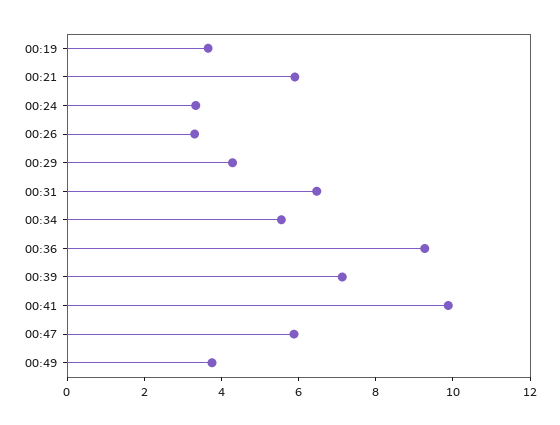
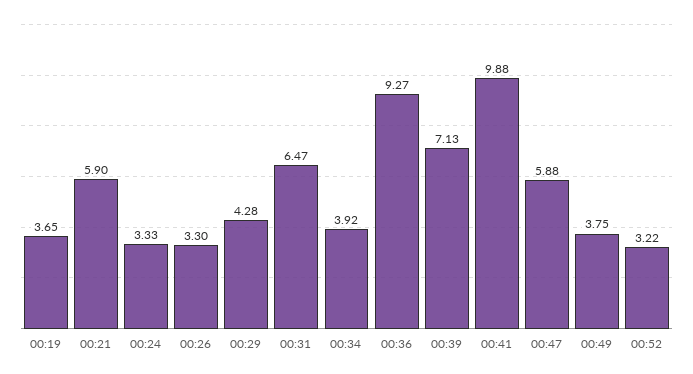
00:34: 5.5 -> 3.92
00:52: none -> 3.22

